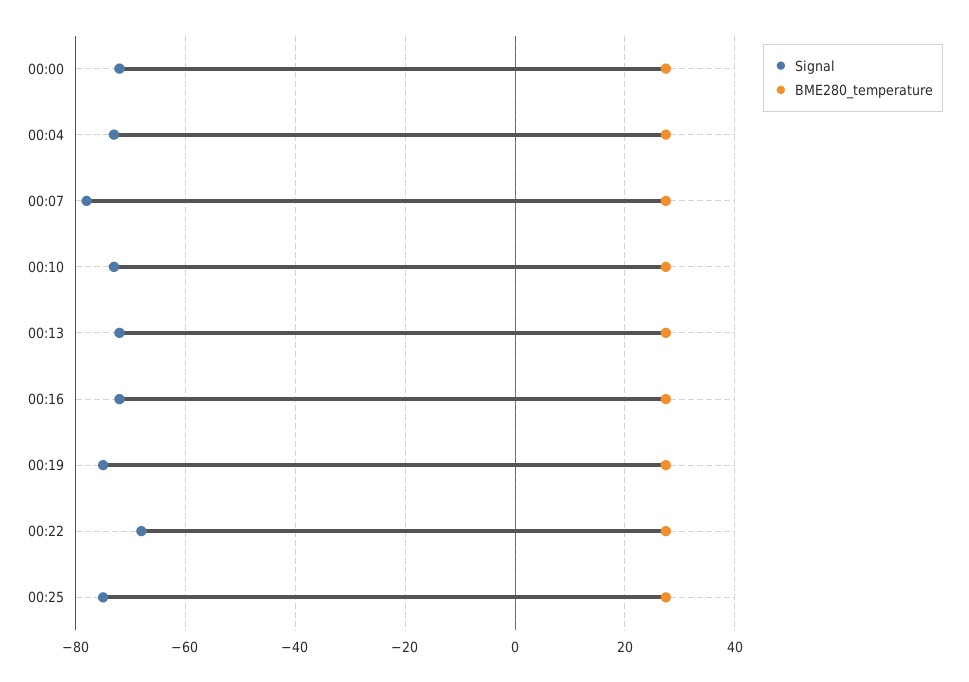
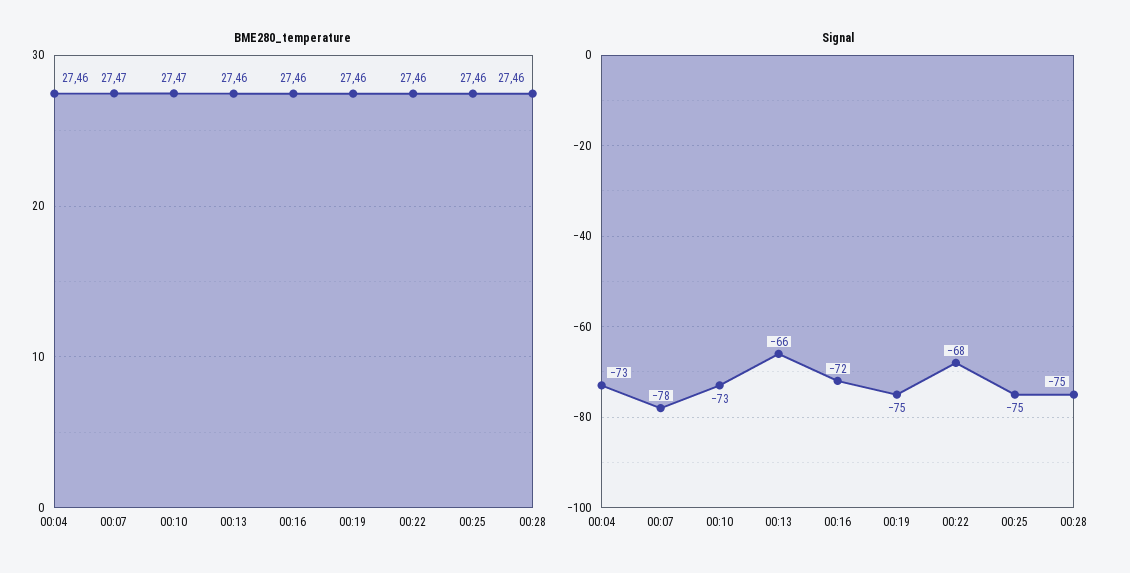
Signal, 00:00: -72 -> none
BME280_temperature, 00:00: 28 -> none
Signal, 00:13: -72 -> -66
BME280_temperature, 00:28: none -> 27.46
Signal, 00:28: none -> -75

